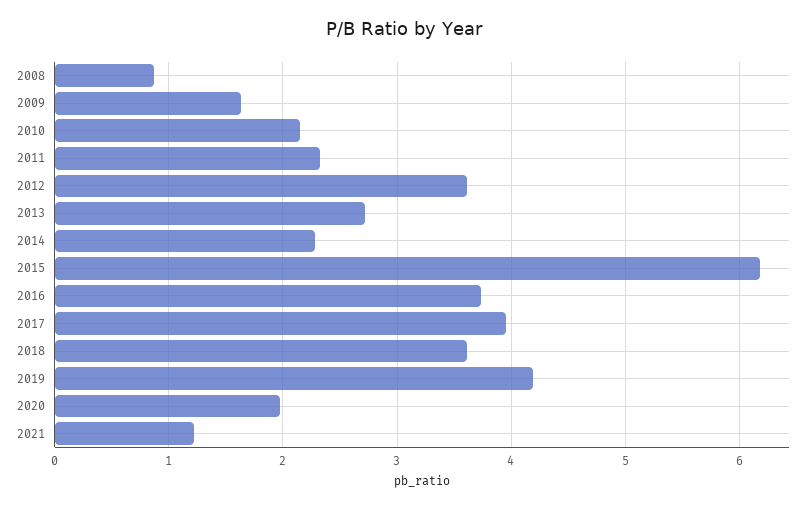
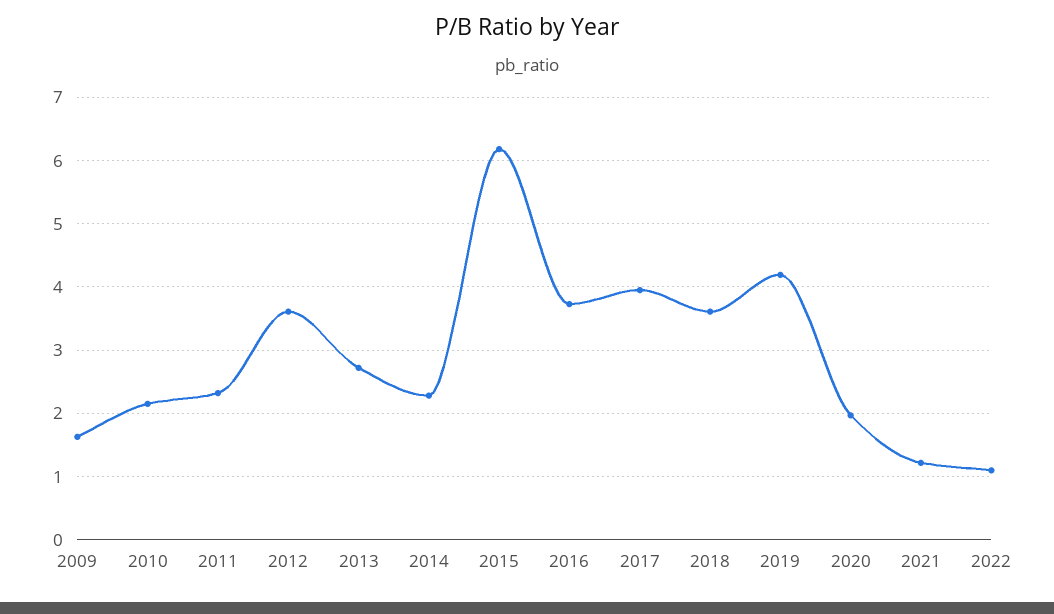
2008: 0.9 -> none
2022: none -> 1.1

